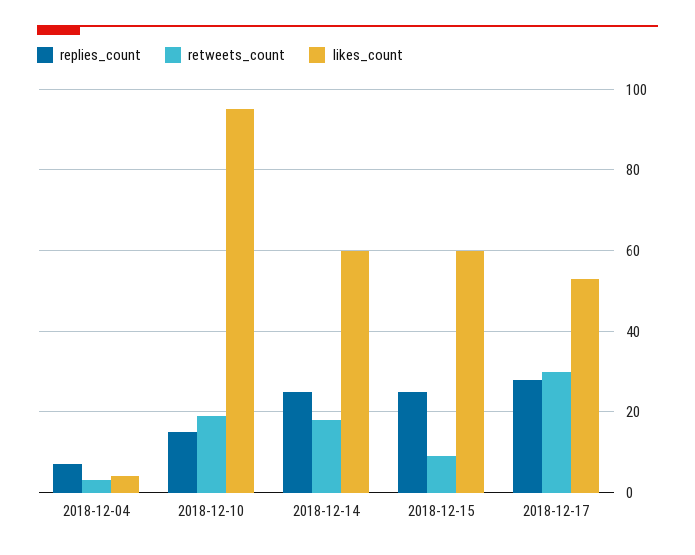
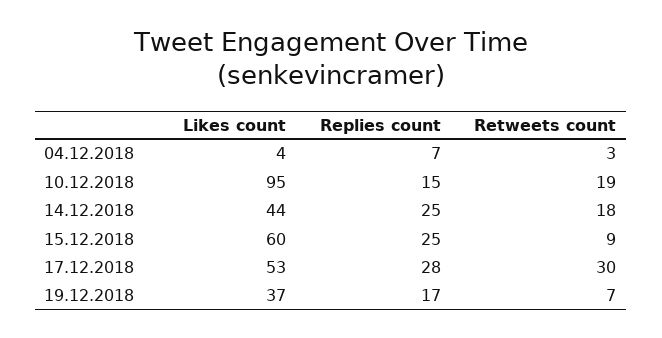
likes_count, 2018-12-14: 60 -> 44
likes_count, 19.12.2018: none -> 37
replies_count, 19.12.2018: none -> 17
retweets_count, 19.12.2018: none -> 7

